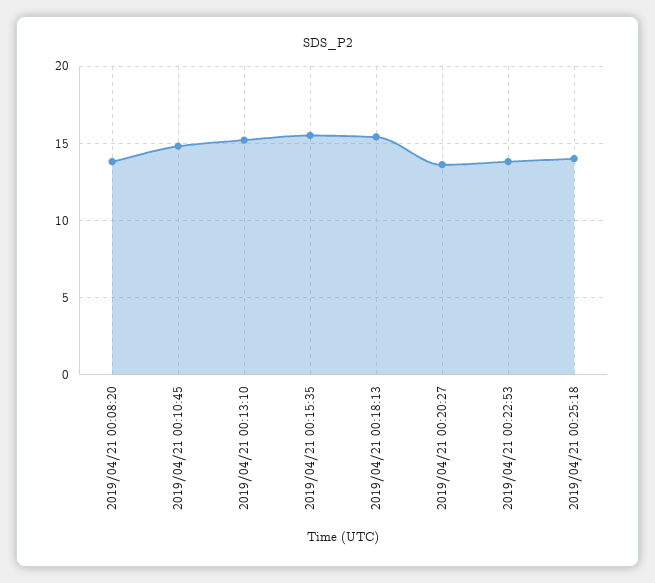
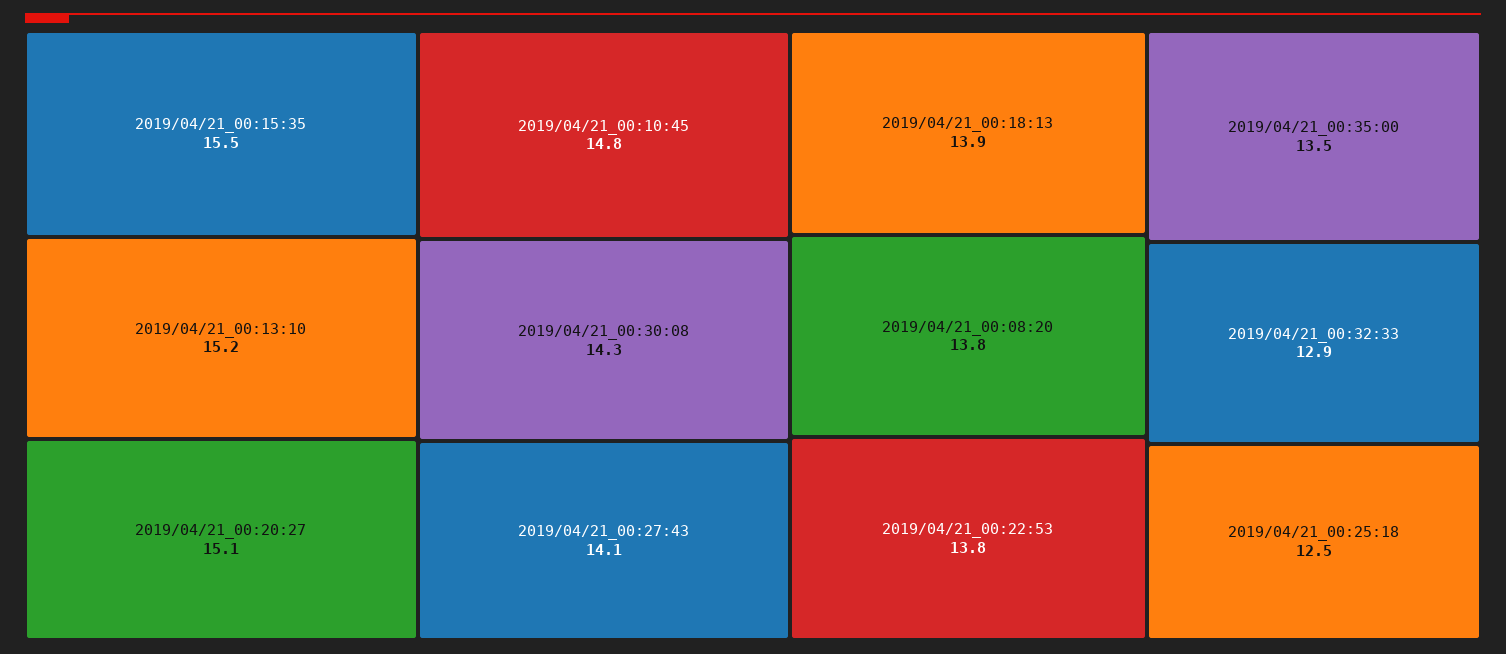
2019/04/21 00:18:13: 15.5 -> 13.9
2019/04/21 00:20:27: 13.5 -> 15.1
2019/04/21 00:25:18: 14 -> 12.5
2019/04/21_00:30:08: none -> 14.3
2019/04/21_00:27:43: none -> 14.1
2019/04/21_00:35:00: none -> 13.5
2019/04/21_00:32:33: none -> 12.9

